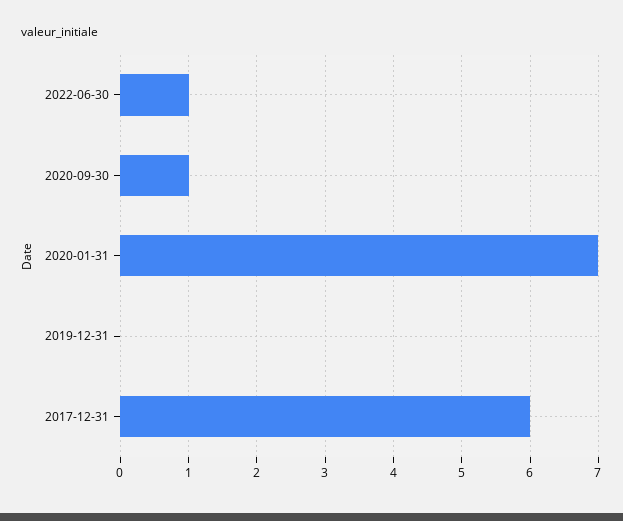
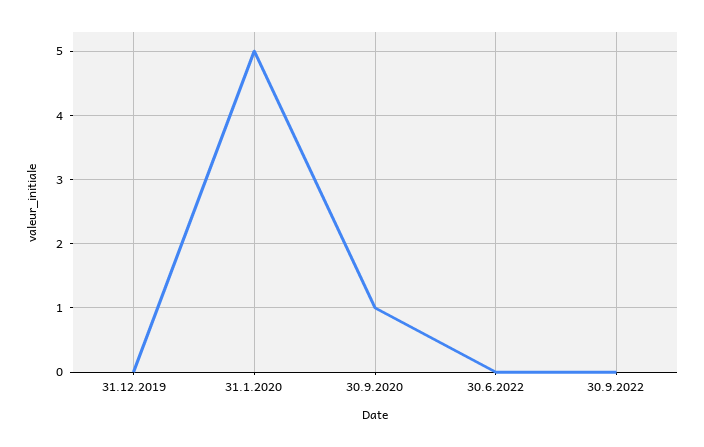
2022-06-30: 1 -> 0
2020-01-31: 7 -> 5
2017-12-31: 6 -> none
30.9.2022: none -> 0

